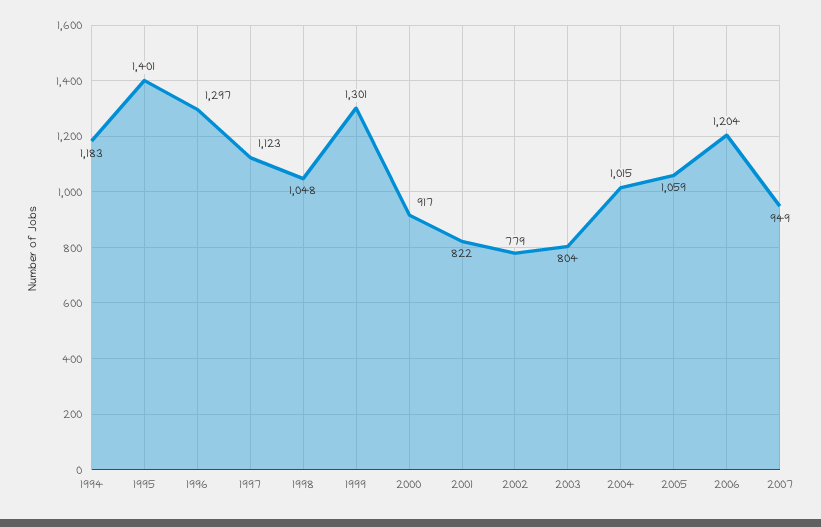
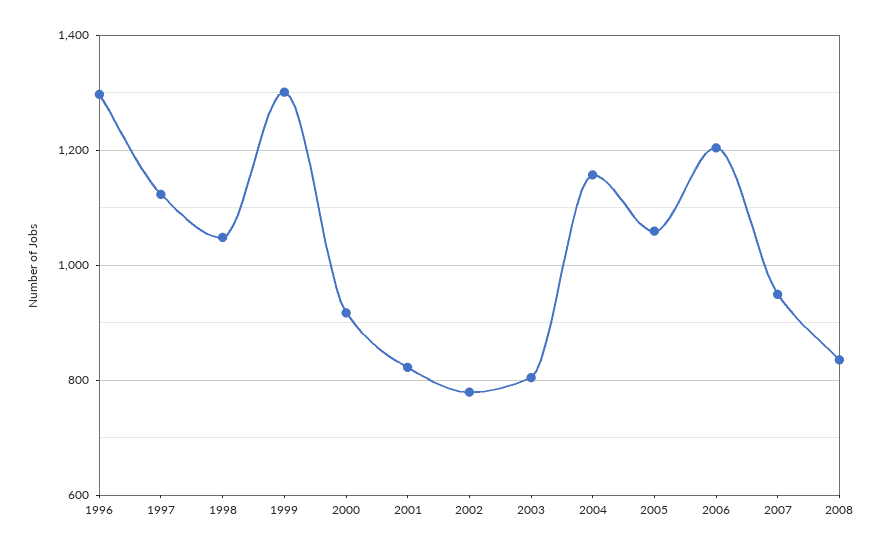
1994: 1183 -> none
1995: 1401 -> none
2004: 1015 -> 1160
2008: none -> 840

